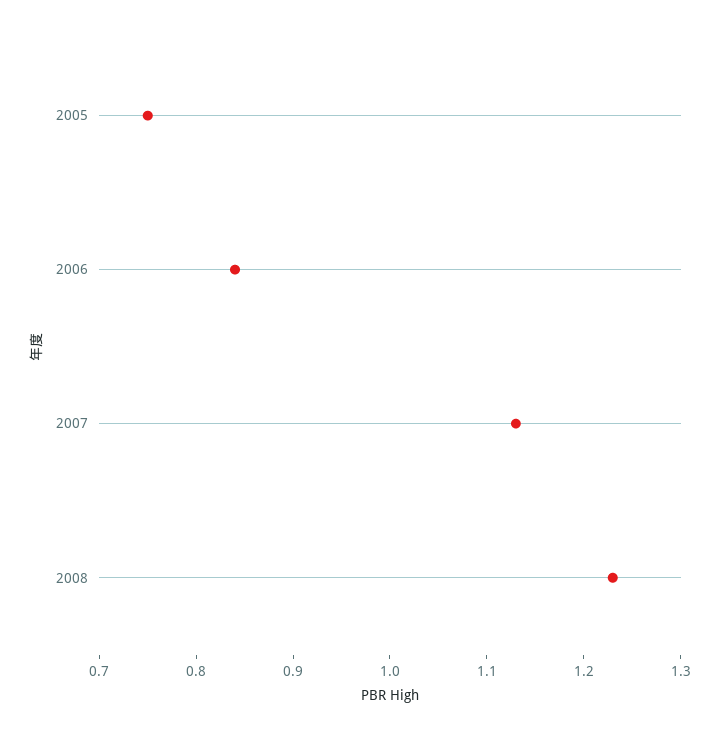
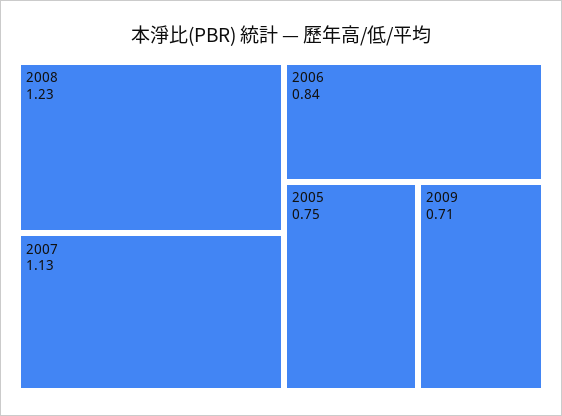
2009: none -> 0.71

